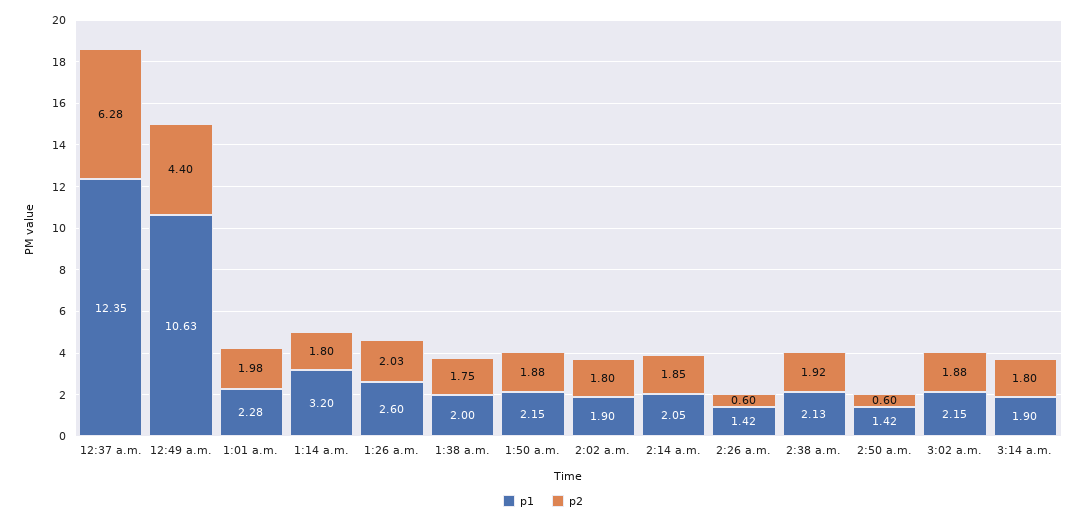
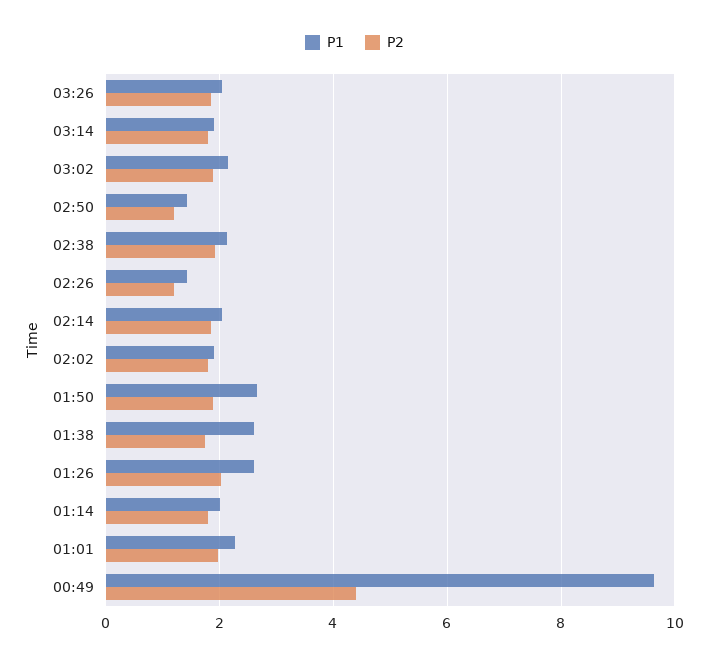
p1, 12:37 a.m.: 12.35 -> none
p2, 12:37 a.m.: 6.28 -> none
p1, 12:49 a.m.: 10.63 -> 9.6
p1, 1:14 a.m.: 3.2 -> 2
p1, 1:38 a.m.: 2 -> 2.6
p1, 1:50 a.m.: 2.15 -> 2.6
p2, 2:26 a.m.: 0.6 -> 1.2
p2, 2:50 a.m.: 0.6 -> 1.2
p1, 03:26: none -> 2
p2, 03:26: none -> 1.8

